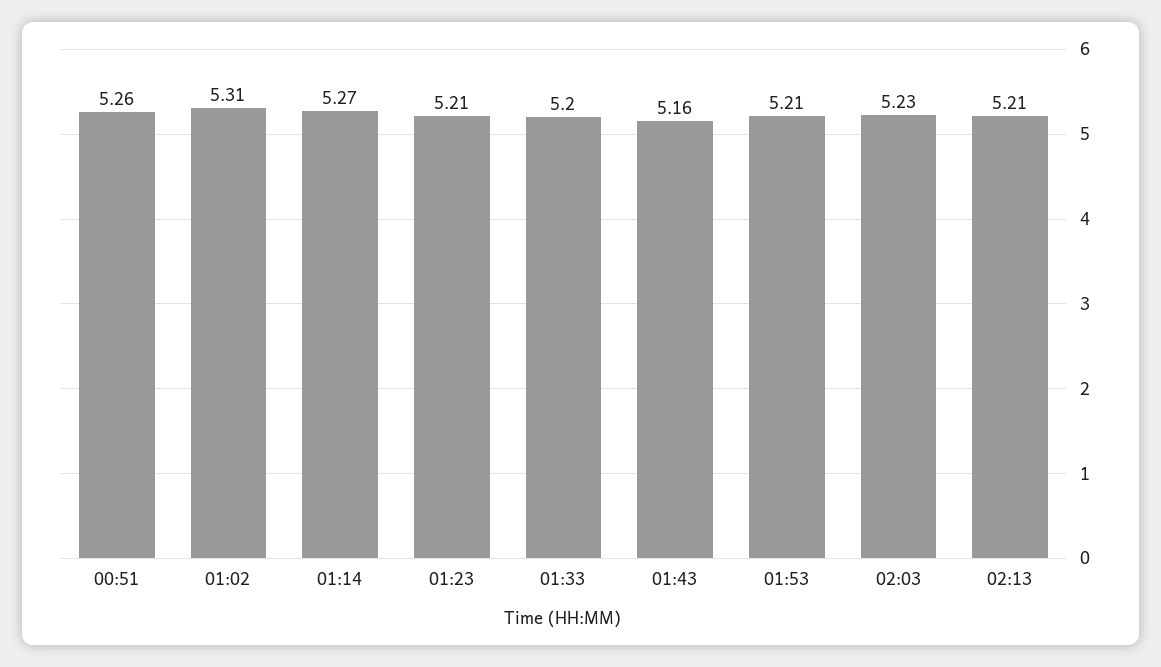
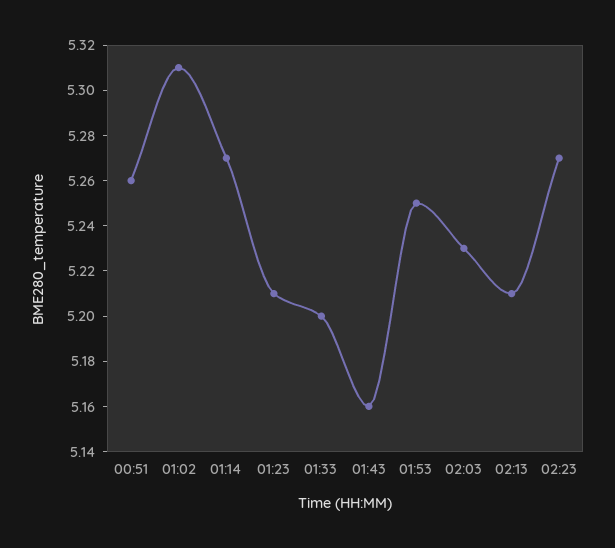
01:53: 5.21 -> 5.25
02:23: none -> 5.27

